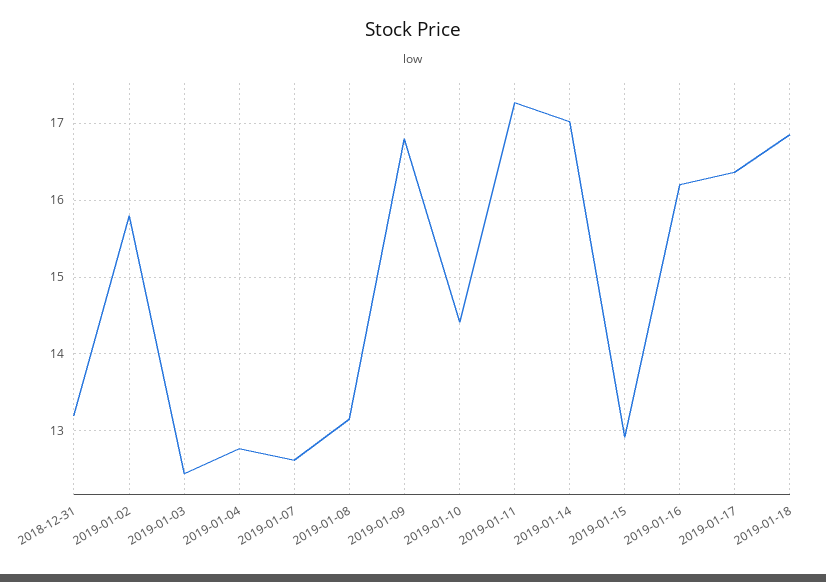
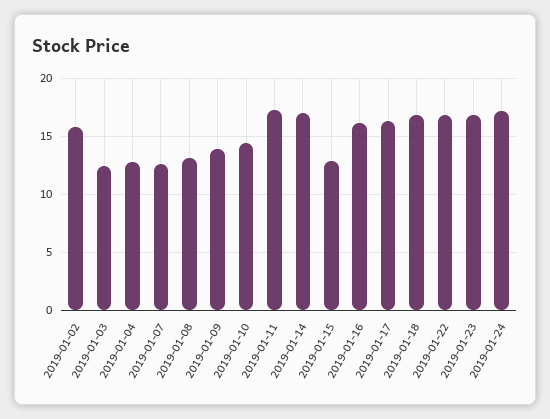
2018-12-31: 13.2 -> none
2019-01-09: 16.8 -> 14
2019-01-22: none -> 17
2019-01-23: none -> 17
2019-01-24: none -> 17

